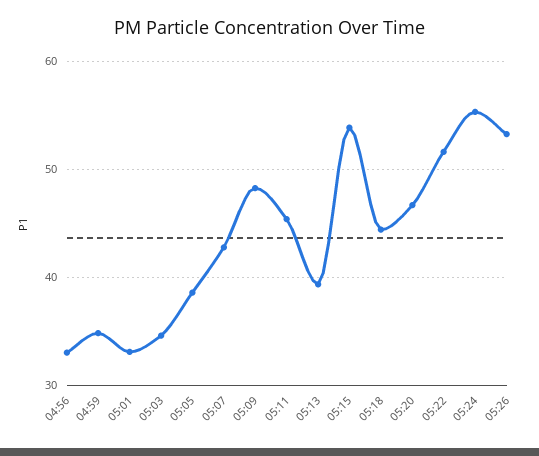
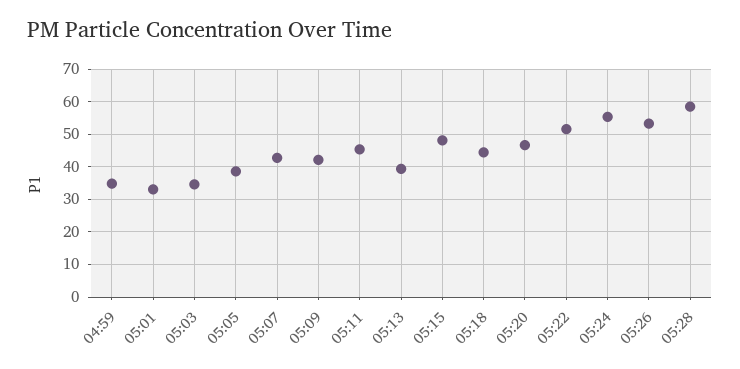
04:56: 33 -> none
05:09: 48 -> 42
05:15: 54 -> 48
05:28: none -> 58

